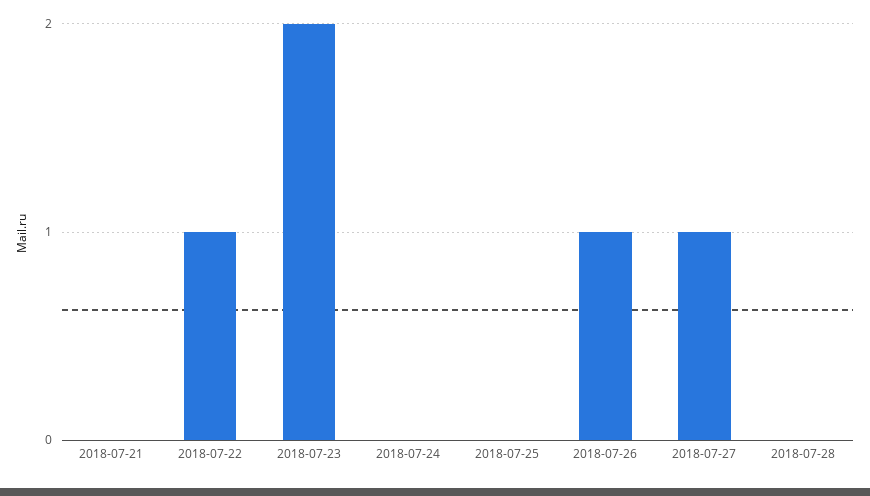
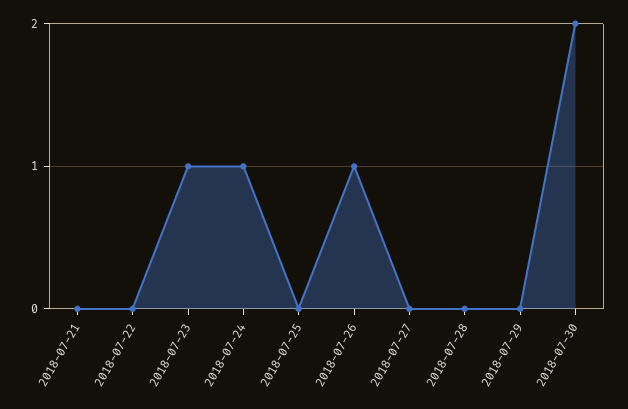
2018-07-22: 1 -> 0
2018-07-23: 2 -> 1
2018-07-24: 0 -> 1
2018-07-27: 1 -> 0
2018-07-29: none -> 0
2018-07-30: none -> 2

